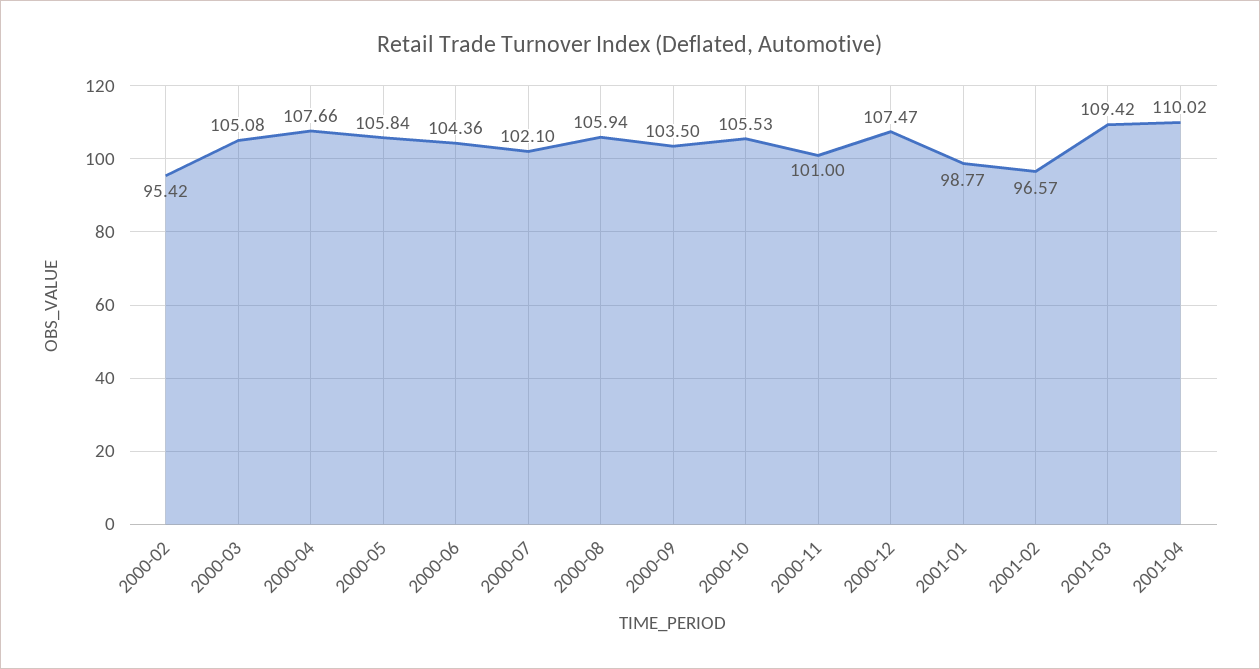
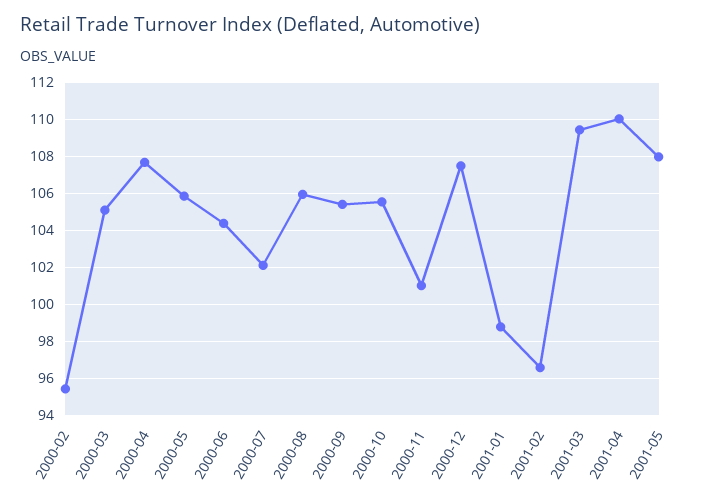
2000-09: 103.5 -> 105.5
2001-05: none -> 108

